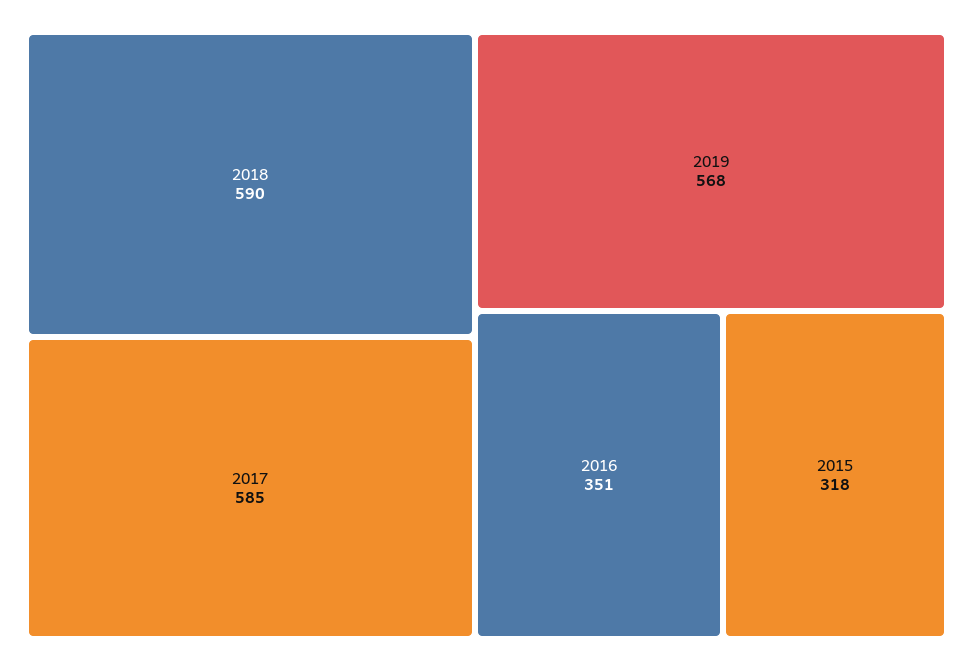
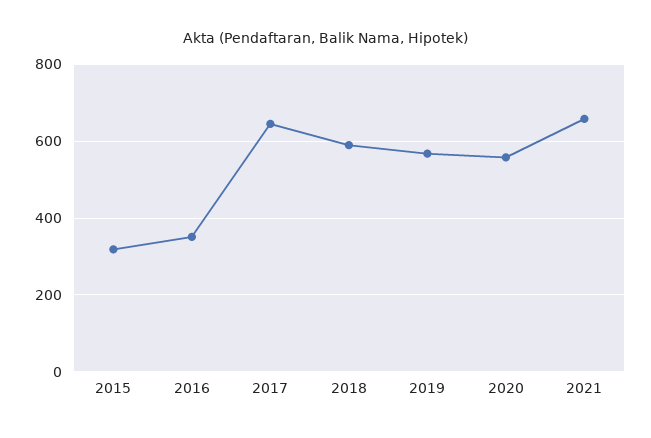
2017: 585 -> 640
2020: none -> 560
2021: none -> 660

